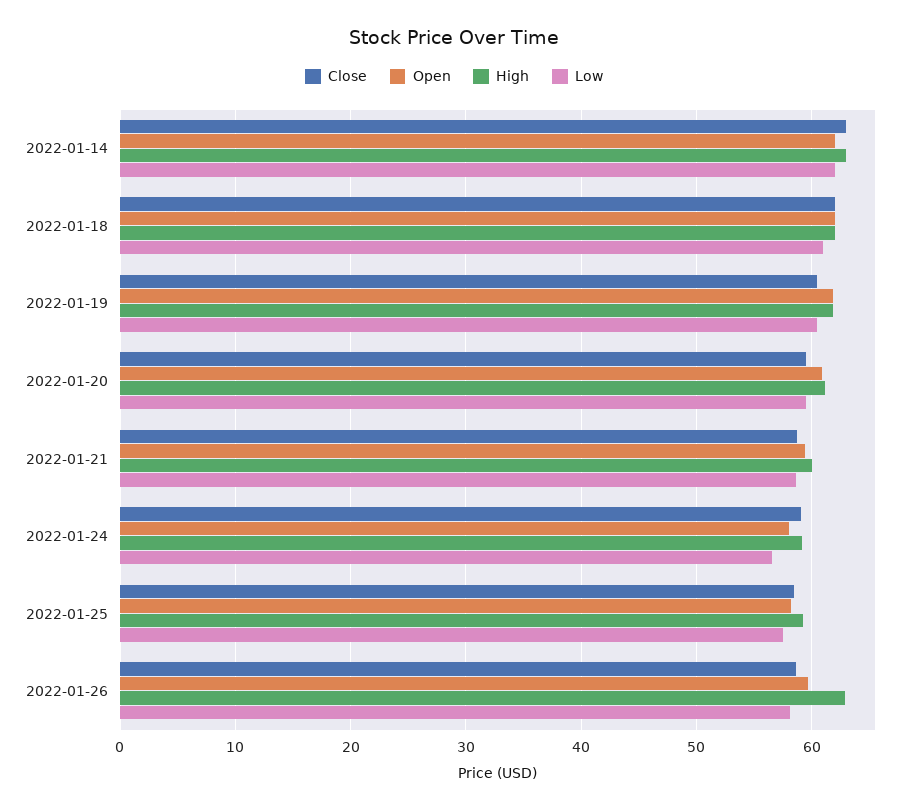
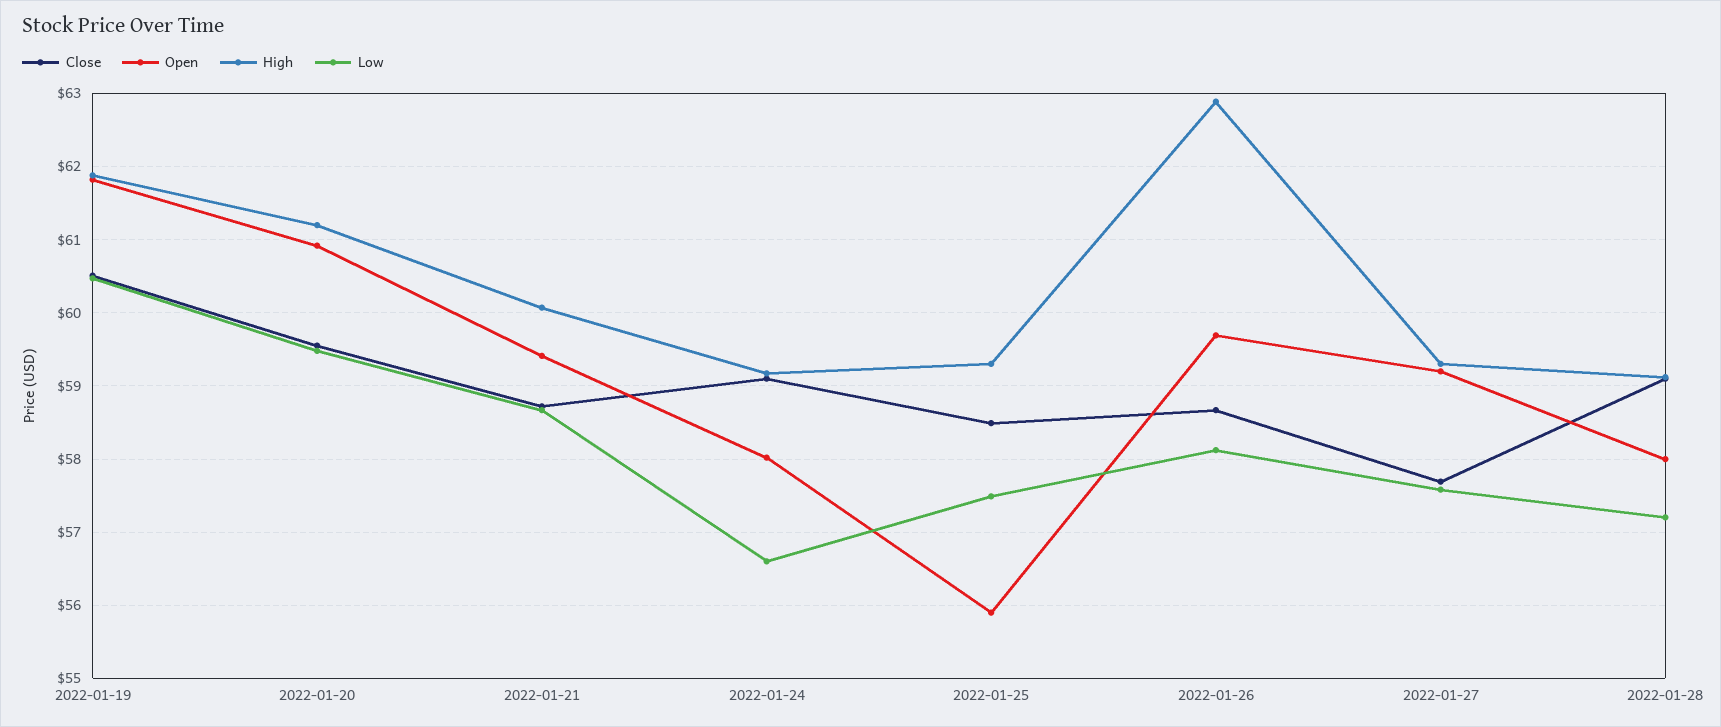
Close, 2022-01-14: 63 -> none
Open, 2022-01-14: 62 -> none
High, 2022-01-14: 63 -> none
Low, 2022-01-14: 62 -> none
Close, 2022-01-18: 62 -> none
Open, 2022-01-18: 62 -> none
High, 2022-01-18: 62 -> none
Low, 2022-01-18: 61 -> none
Open, 2022-01-25: 58 -> 55.9
Close, 2022-01-27: none -> 57.7
Open, 2022-01-27: none -> 59.2
High, 2022-01-27: none -> 59.3
Low, 2022-01-27: none -> 57.6
Close, 2022-01-28: none -> 59.1
Open, 2022-01-28: none -> 58
High, 2022-01-28: none -> 59.1
Low, 2022-01-28: none -> 57.2

